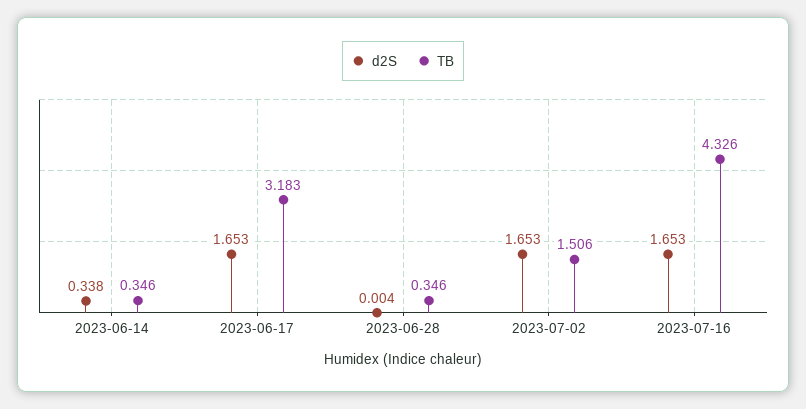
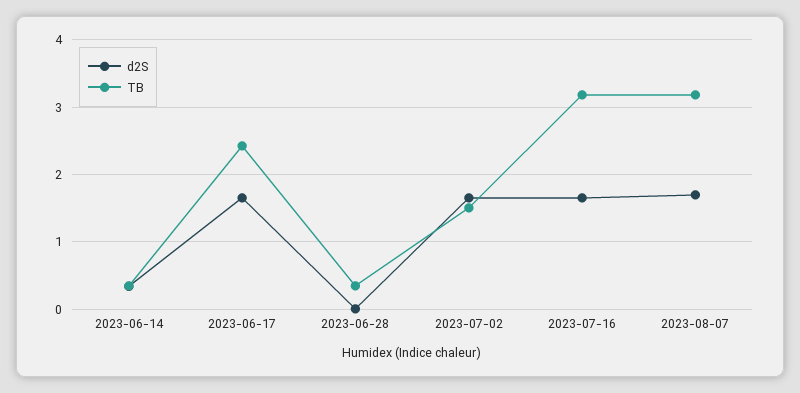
TB, 2023-06-17: 3.183 -> 2.4
TB, 2023-07-16: 4.326 -> 3.2
d2S, 2023-08-07: none -> 1.7
TB, 2023-08-07: none -> 3.2

